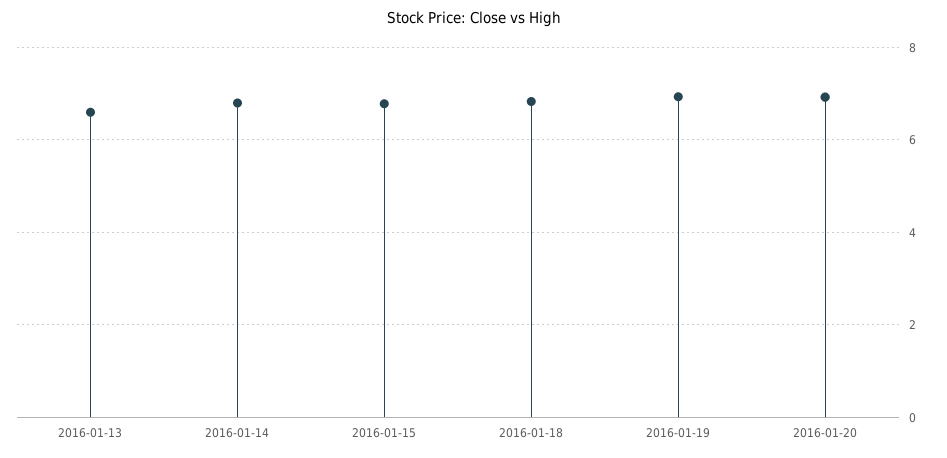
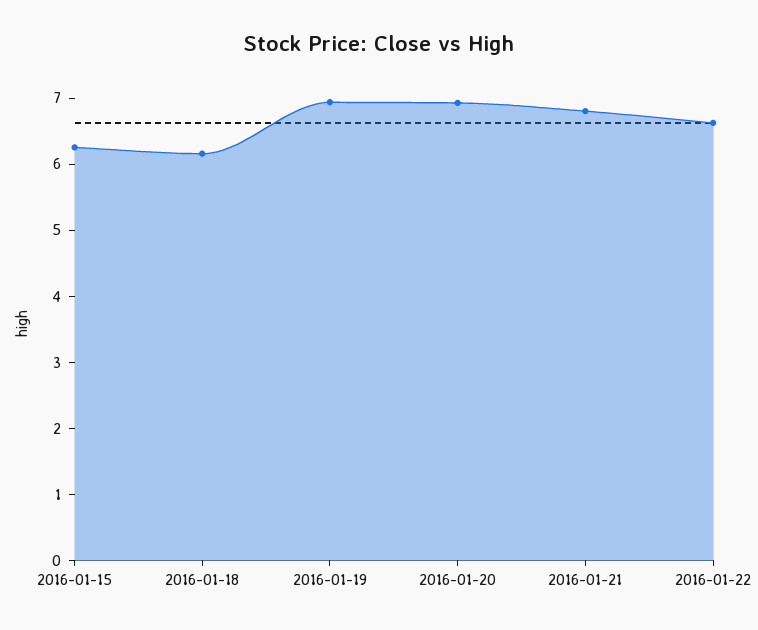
2016-01-13: 6.6 -> none
2016-01-14: 6.8 -> none
2016-01-15: 6.8 -> 6.2
2016-01-18: 6.8 -> 6.2
2016-01-21: none -> 6.8
2016-01-22: none -> 6.6

